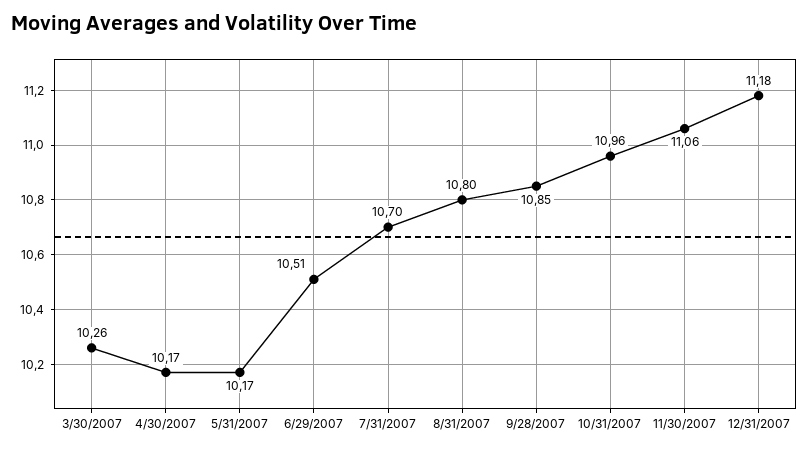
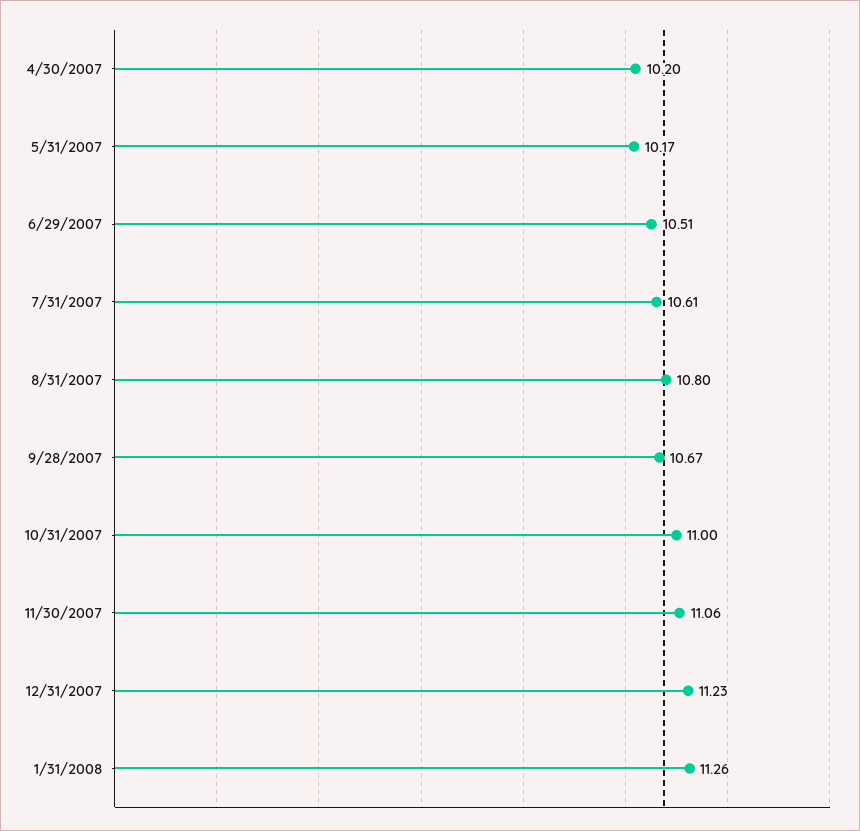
3/30/2007: 10.26 -> none
4/30/2007: 10.17 -> 10.2
7/31/2007: 10.7 -> 10.61
9/28/2007: 10.85 -> 10.67
10/31/2007: 10.96 -> 11
12/31/2007: 11.18 -> 11.23
1/31/2008: none -> 11.26

